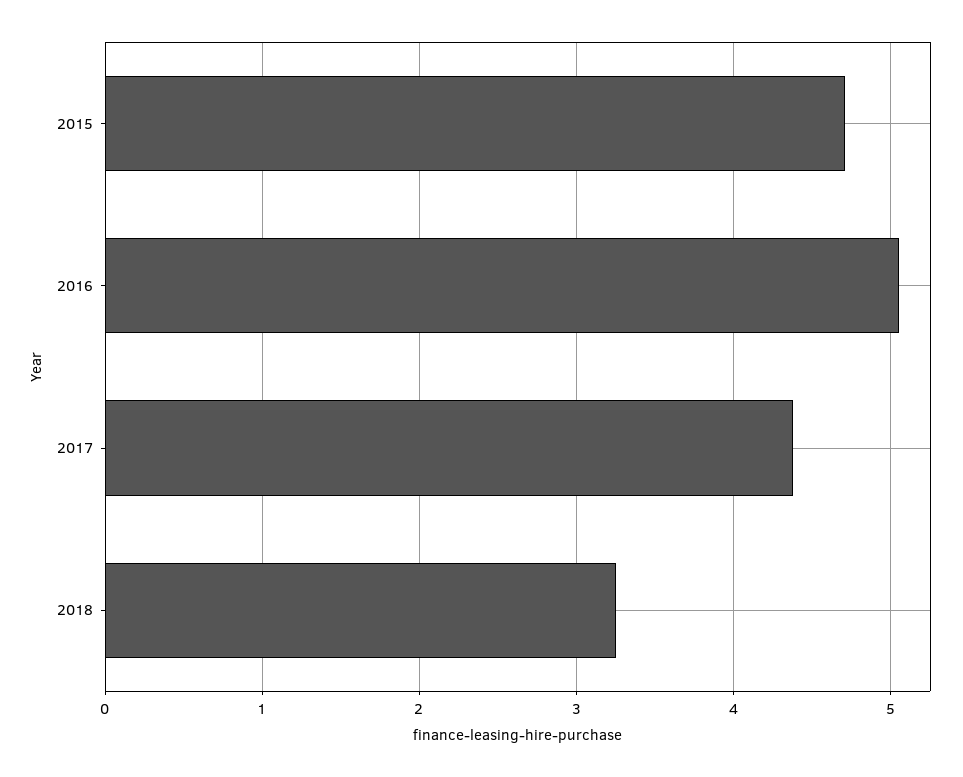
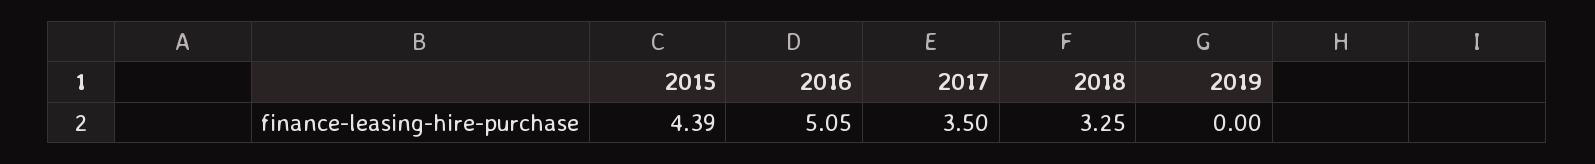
2015: 4.7 -> 4.39
2017: 4.4 -> 3.5
2019: none -> 0

